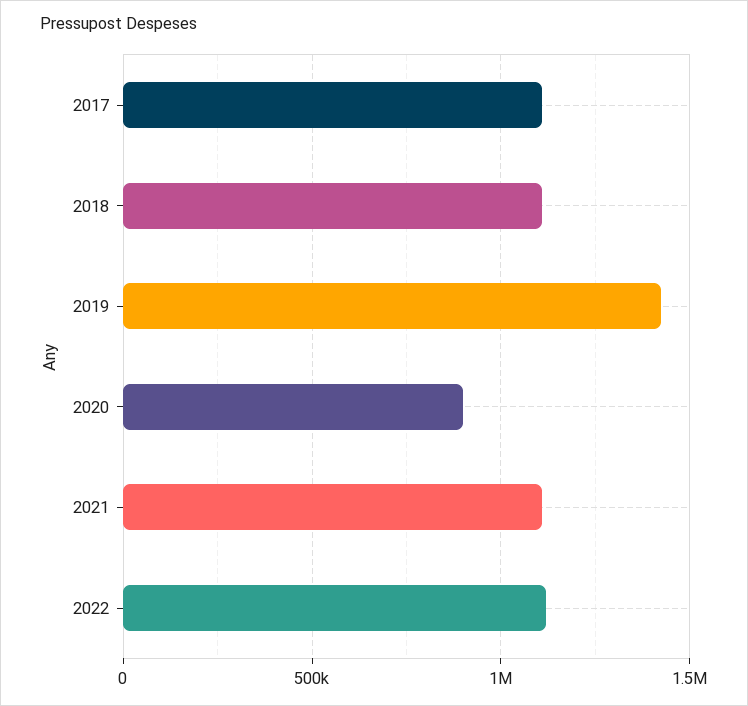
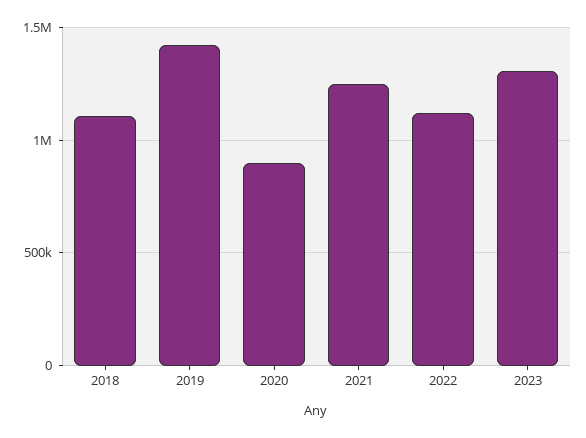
2017: 1100000 -> none
2021: 1100000 -> 1250000
2023: none -> 1300000

